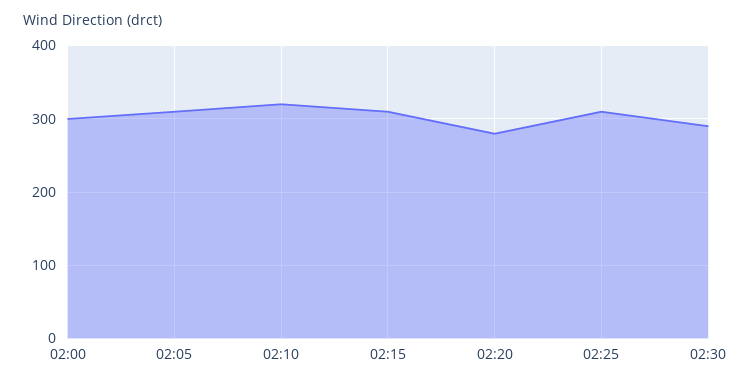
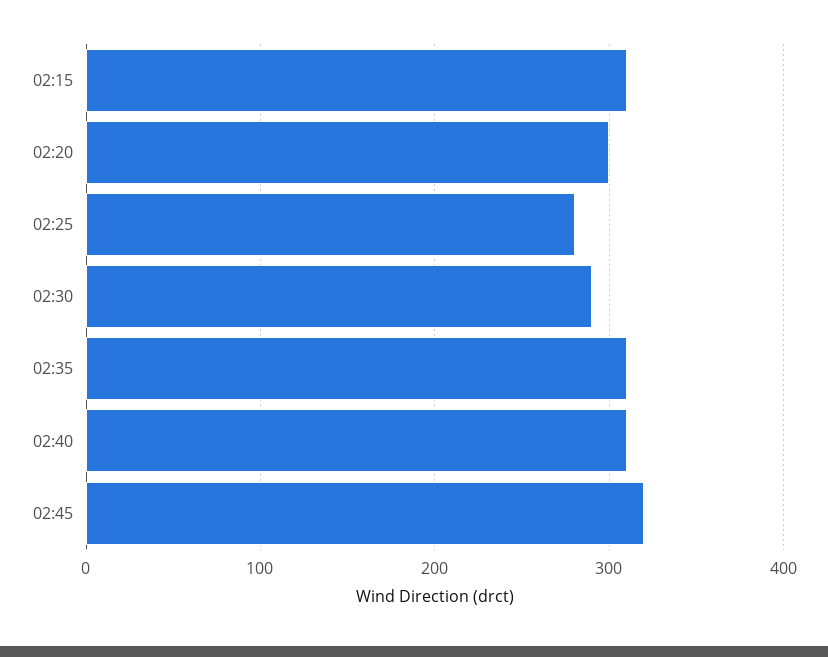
02:00: 300 -> none
02:05: 310 -> none
02:10: 320 -> none
02:20: 280 -> 300
02:25: 310 -> 280
02:35: none -> 310
02:40: none -> 310
02:45: none -> 320

